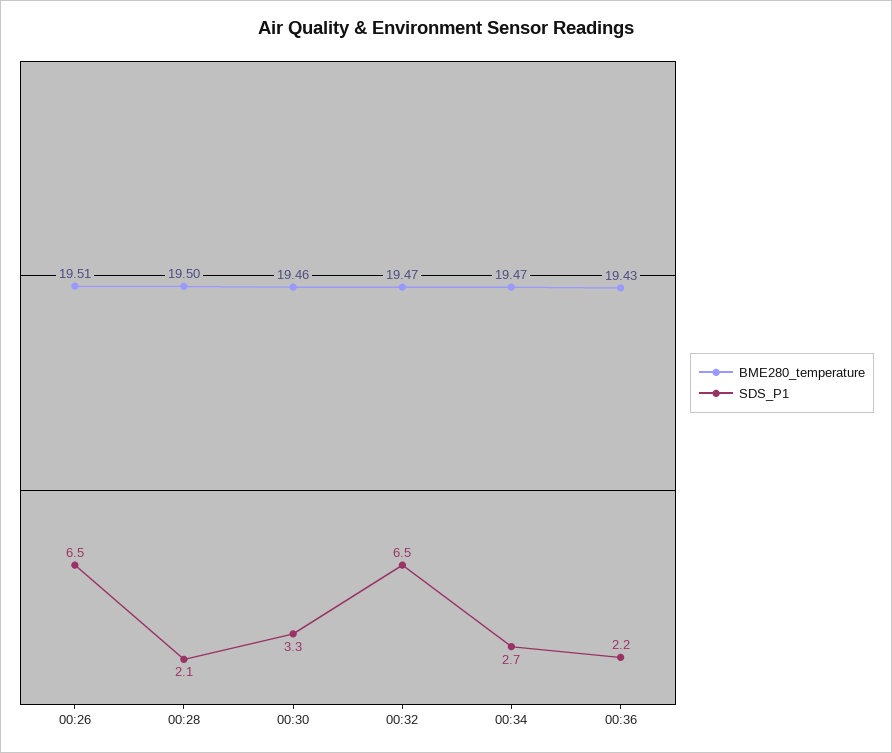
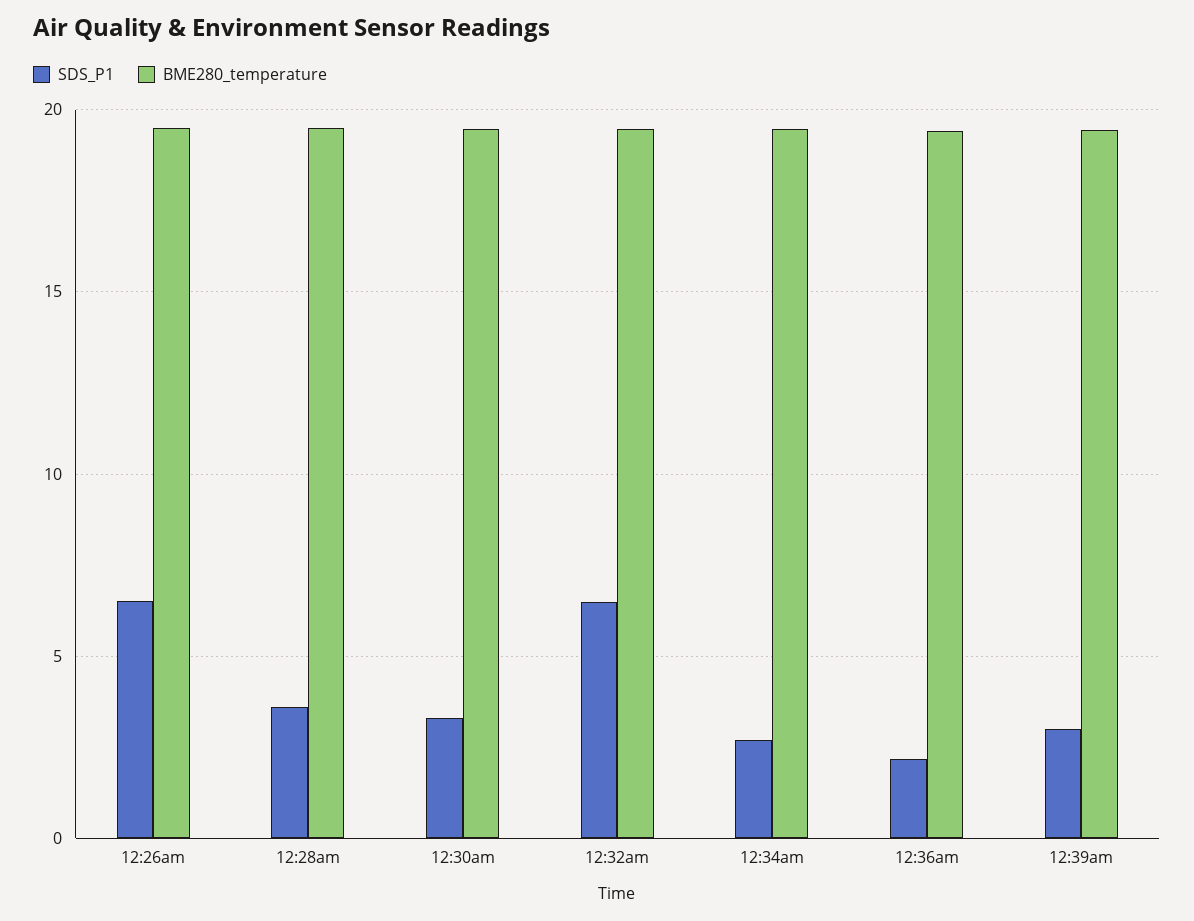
SDS_P1, 00:28: 2.1 -> 3.5
SDS_P1, 12:39am: none -> 3
BME280_temperature, 12:39am: none -> 19.5

